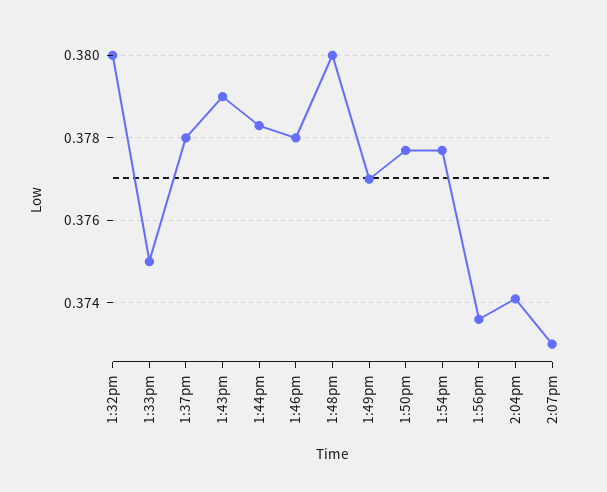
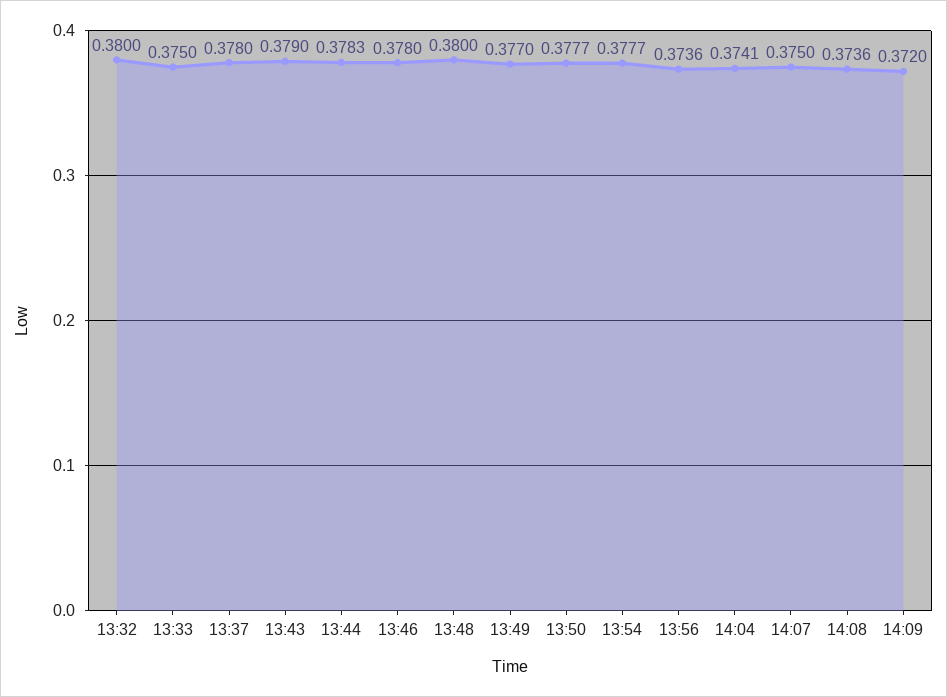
2:07pm: 0.373 -> 0.375
14:08: none -> 0.3736
14:09: none -> 0.372

